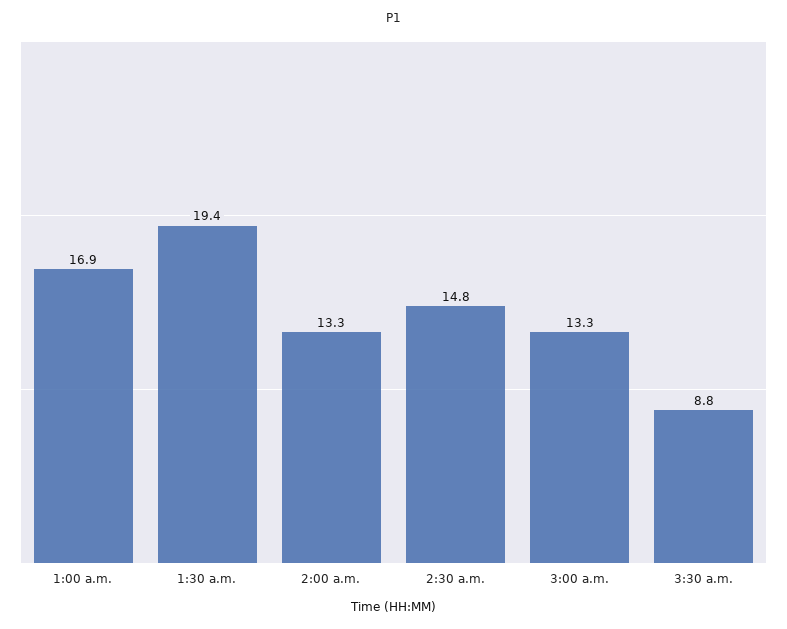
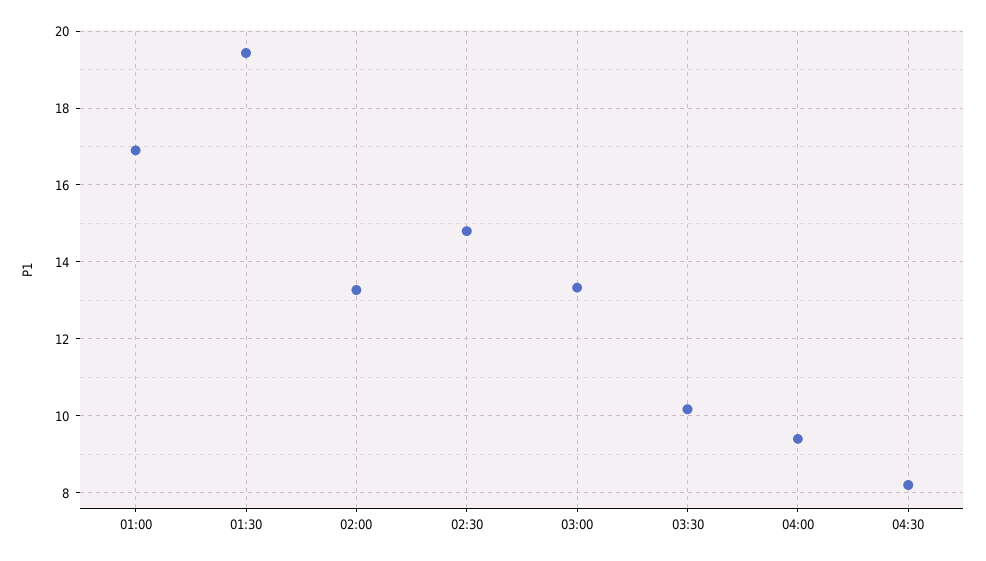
3:30 a.m.: 8.8 -> 10.2
04:00: none -> 9.4
04:30: none -> 8.2

